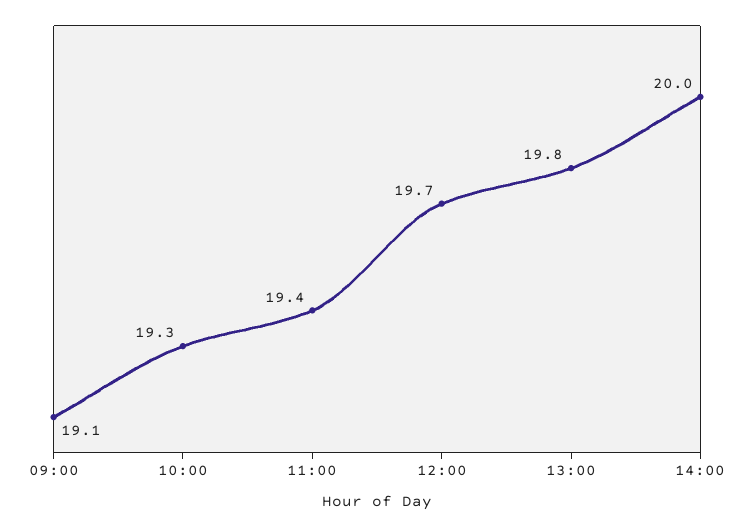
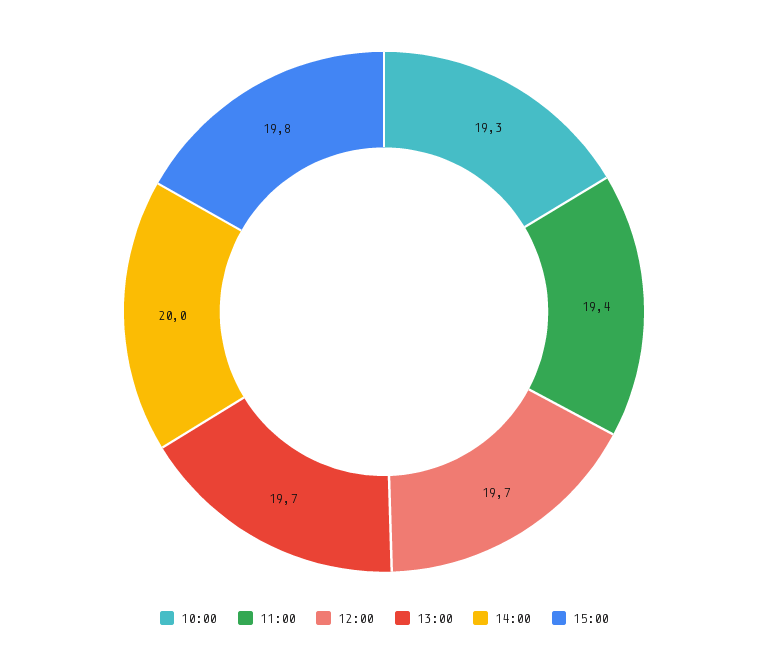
09:00: 19.1 -> none
13:00: 19.8 -> 19.7
15:00: none -> 19.8

